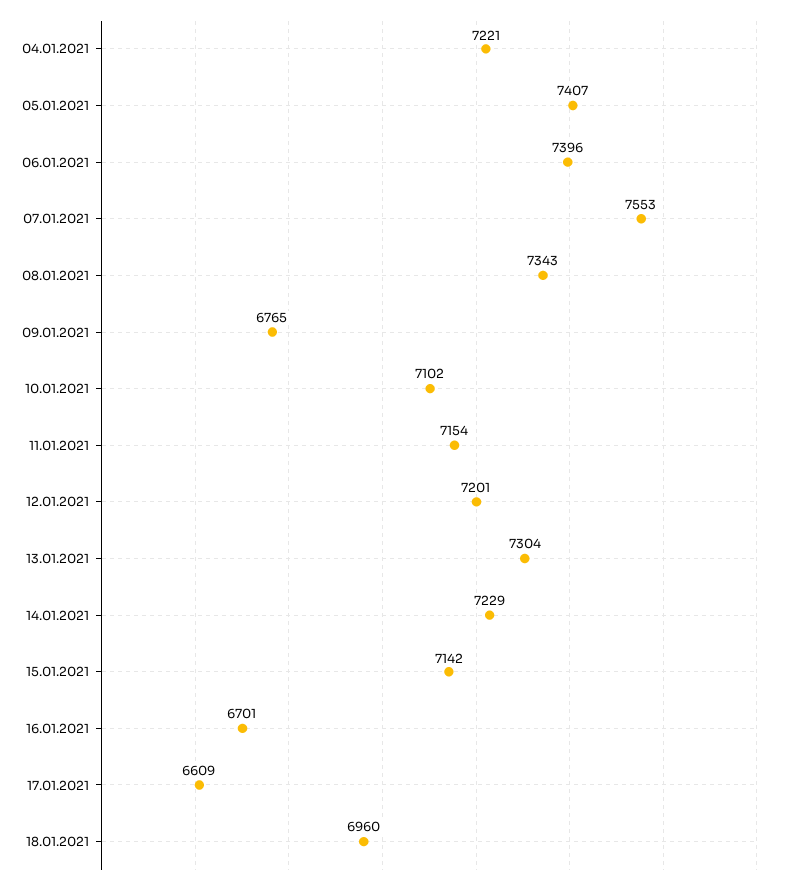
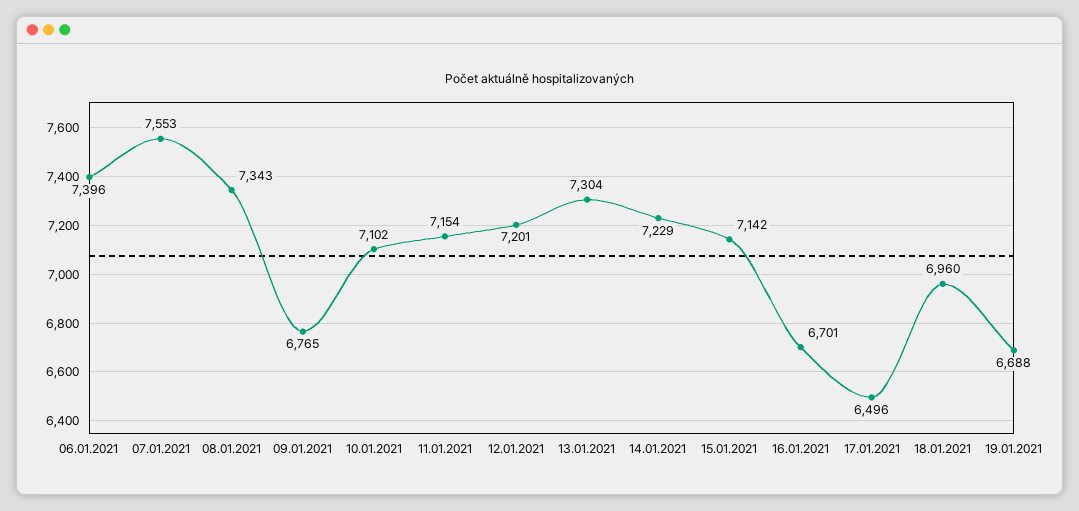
04.01.2021: 7221 -> none
05.01.2021: 7407 -> none
17.01.2021: 6609 -> 6496
19.01.2021: none -> 6688

